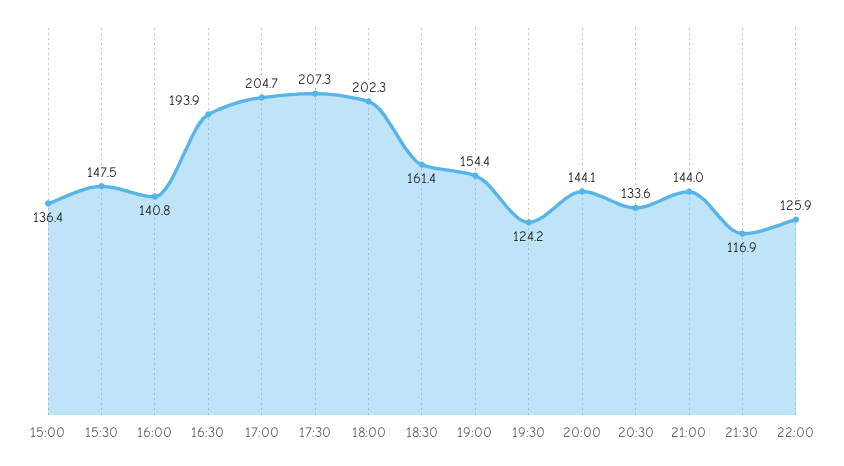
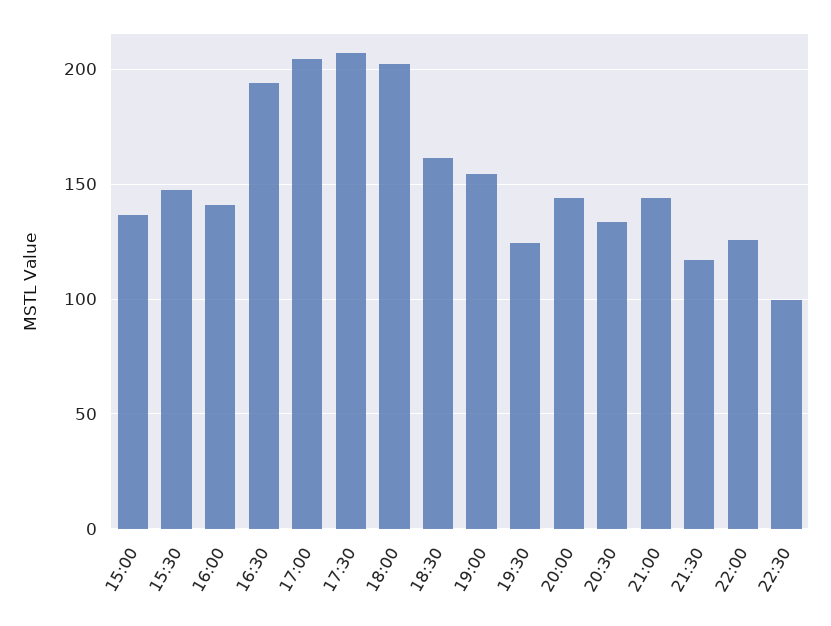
22:30: none -> 100

